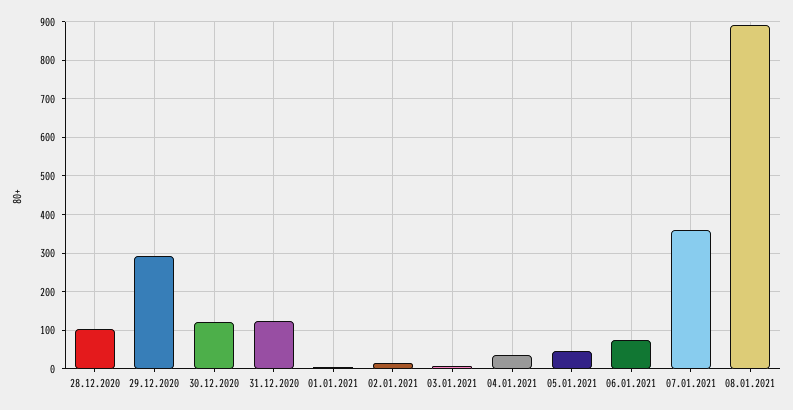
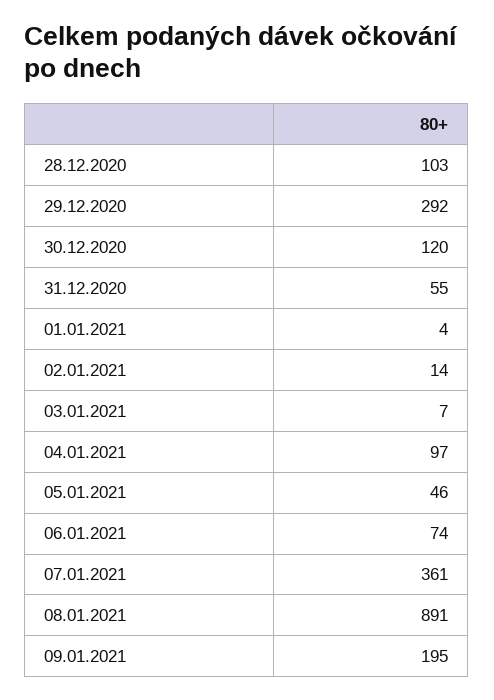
31.12.2020: 120 -> 55
04.01.2021: 40 -> 97
09.01.2021: none -> 195

